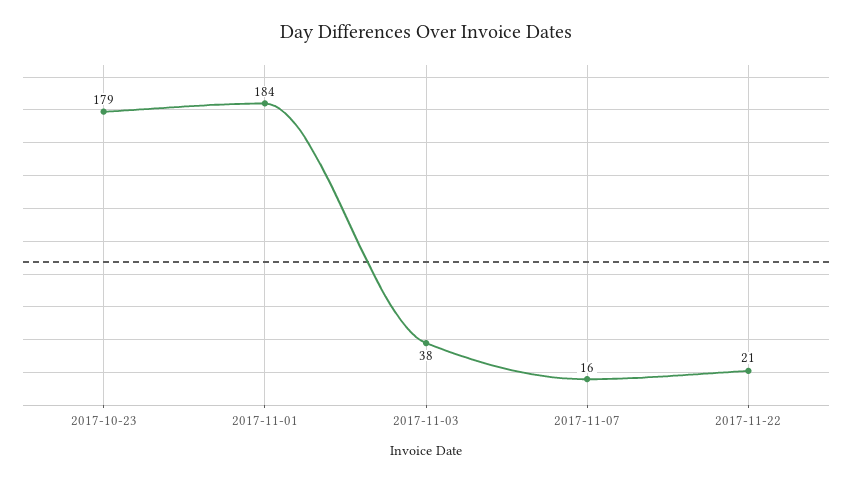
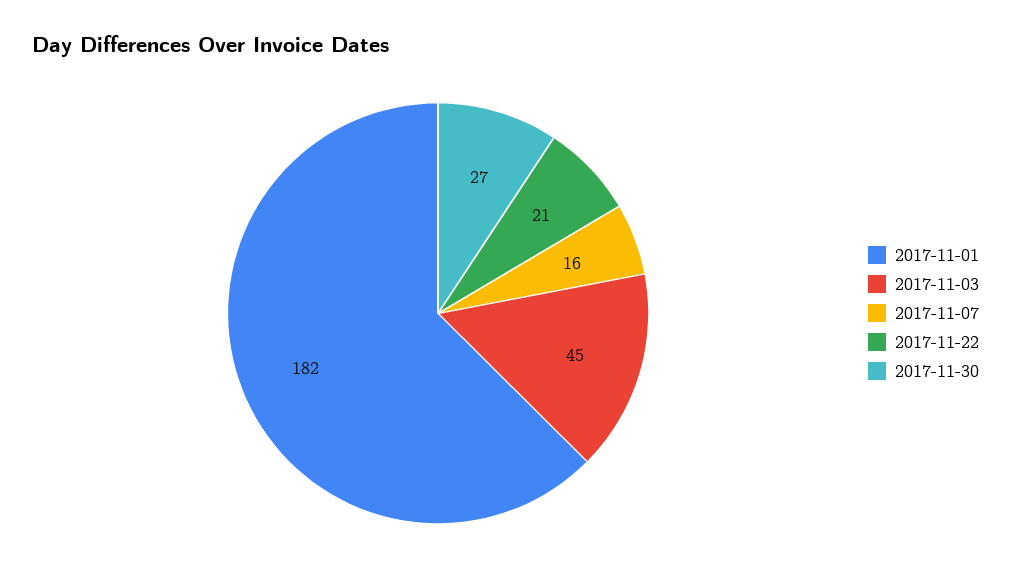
2017-10-23: 179 -> none
2017-11-01: 184 -> 182
2017-11-03: 38 -> 45
2017-11-30: none -> 27

